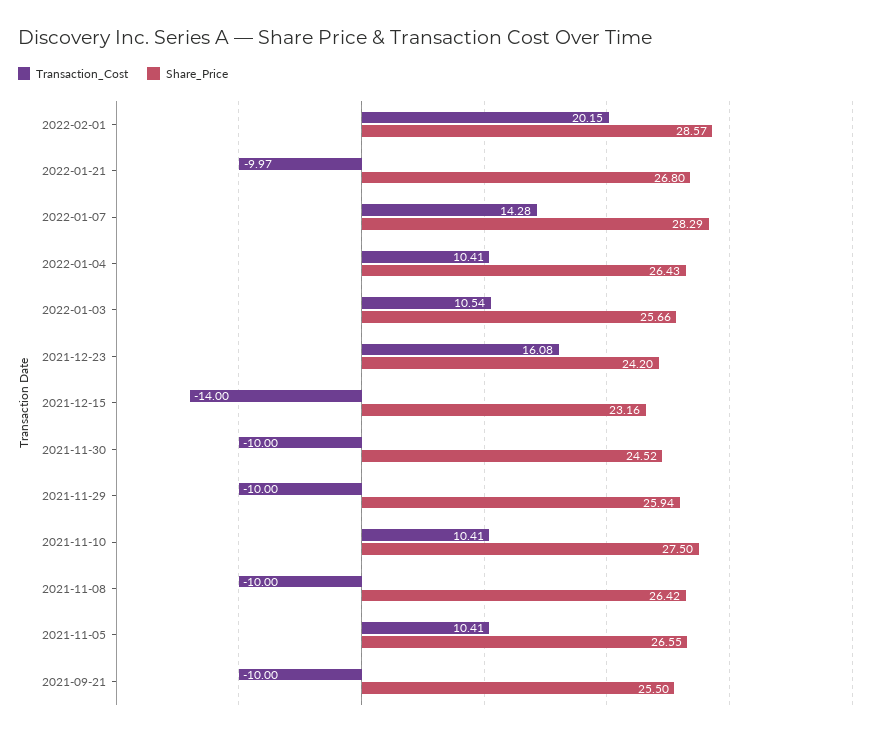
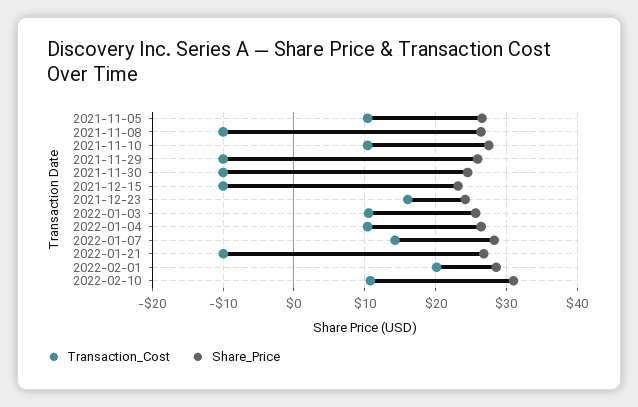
Transaction_Cost, 2021-12-15: -14 -> -10
Transaction_Cost, 2021-09-21: -10 -> none
Share_Price, 2021-09-21: 25.5 -> none
Transaction_Cost, 2022-02-10: none -> 11
Share_Price, 2022-02-10: none -> 31

